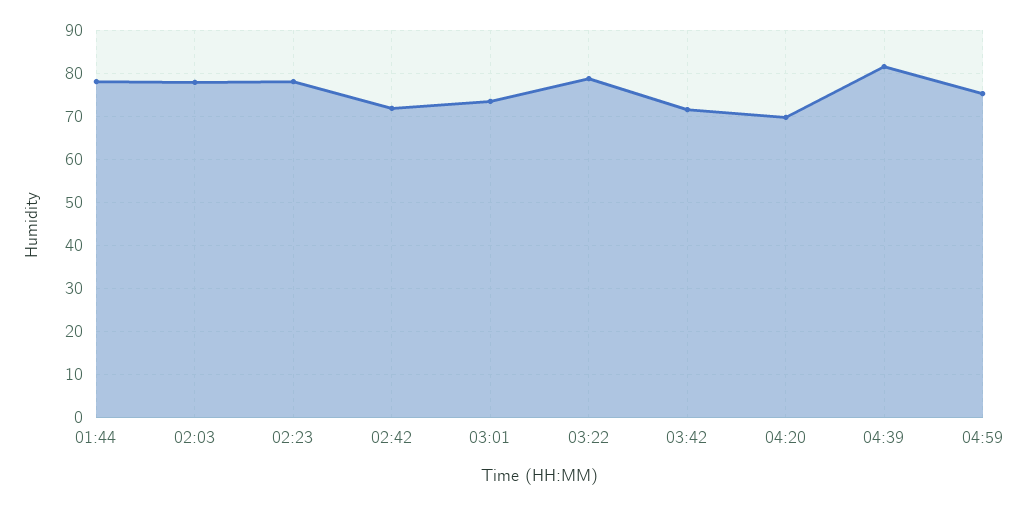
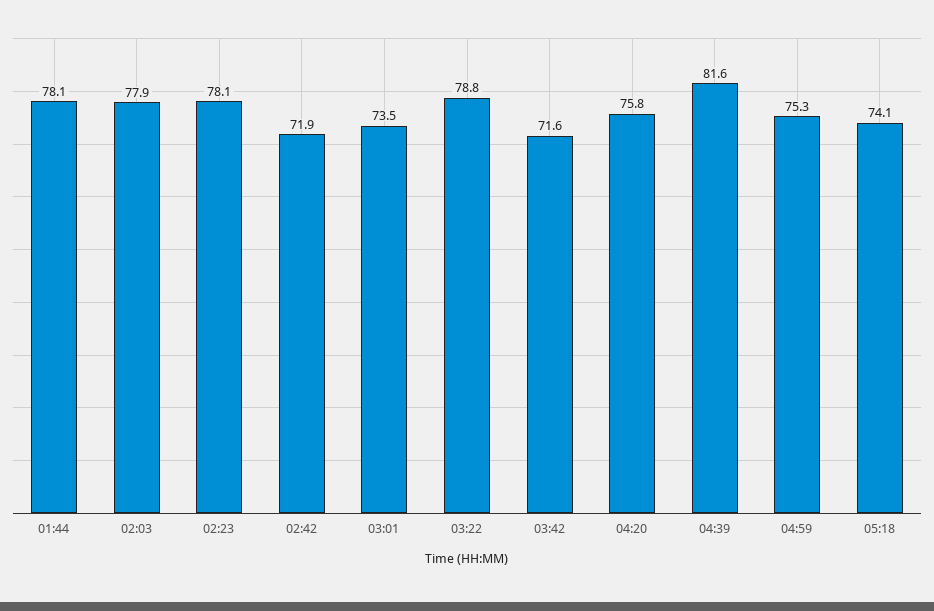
04:20: 70 -> 75.8
05:18: none -> 74.1

